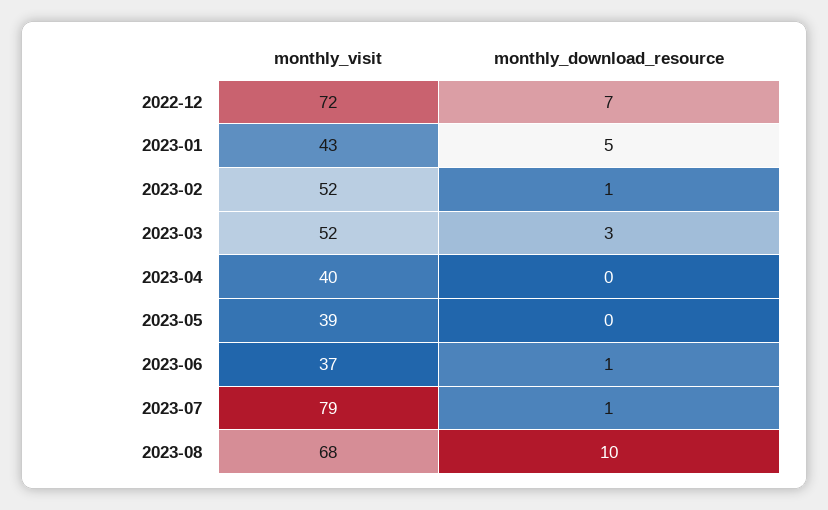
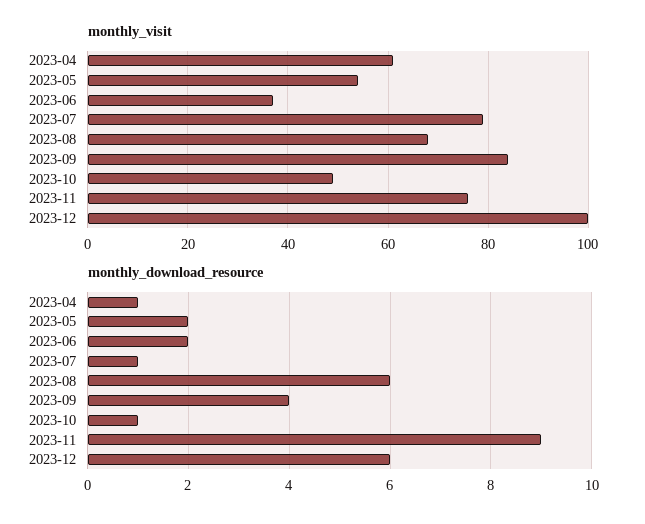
monthly_visit, 2022-12: 72 -> none
monthly_download_resource, 2022-12: 7 -> none
monthly_visit, 2023-01: 43 -> none
monthly_download_resource, 2023-01: 5 -> none
monthly_visit, 2023-02: 52 -> none
monthly_download_resource, 2023-02: 1 -> none
monthly_visit, 2023-03: 52 -> none
monthly_download_resource, 2023-03: 3 -> none
monthly_visit, 2023-04: 40 -> 60
monthly_download_resource, 2023-04: 0 -> 1
monthly_visit, 2023-05: 39 -> 55
monthly_download_resource, 2023-05: 0 -> 2
monthly_download_resource, 2023-06: 1 -> 2
monthly_download_resource, 2023-08: 10 -> 6
monthly_visit, 2023-09: none -> 85
monthly_visit, 2023-10: none -> 50
monthly_visit, 2023-11: none -> 75
monthly_visit, 2023-12: none -> 100
monthly_download_resource, 2023-09: none -> 4
monthly_download_resource, 2023-10: none -> 1
monthly_download_resource, 2023-11: none -> 9
monthly_download_resource, 2023-12: none -> 6

